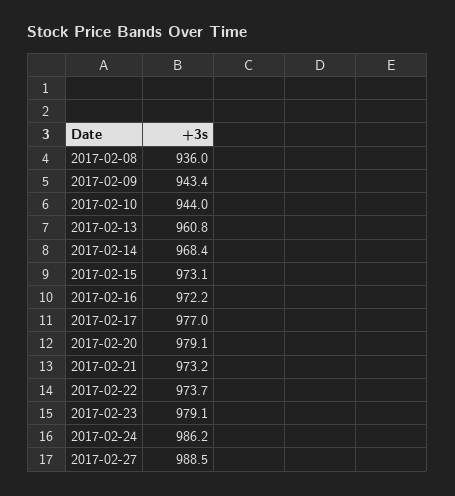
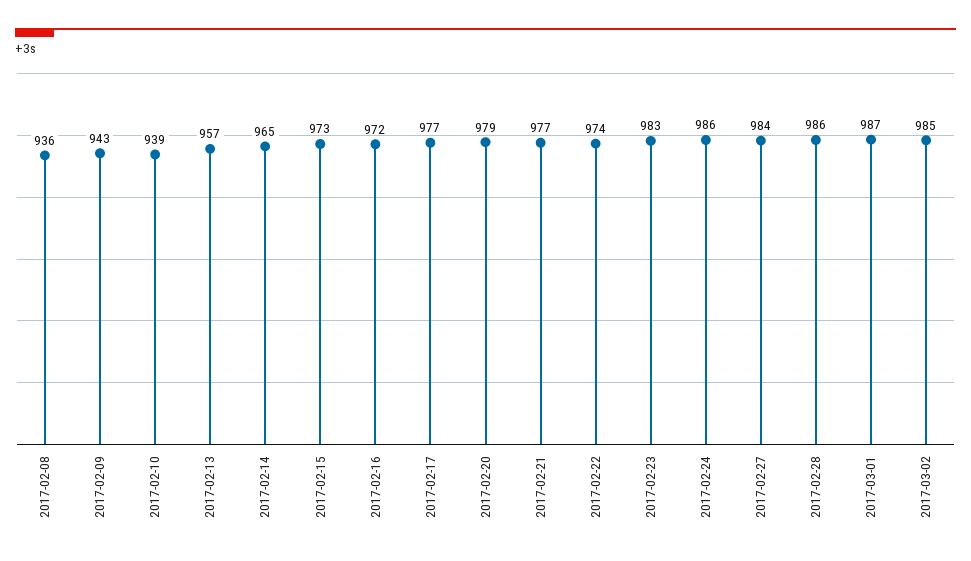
2017-02-10: 944 -> 939
2017-02-13: 960.8 -> 957
2017-02-14: 968.4 -> 965
2017-02-21: 973.2 -> 977
2017-02-23: 979.1 -> 983
2017-02-27: 988.5 -> 984
2017-02-28: none -> 986
2017-03-01: none -> 987
2017-03-02: none -> 985

